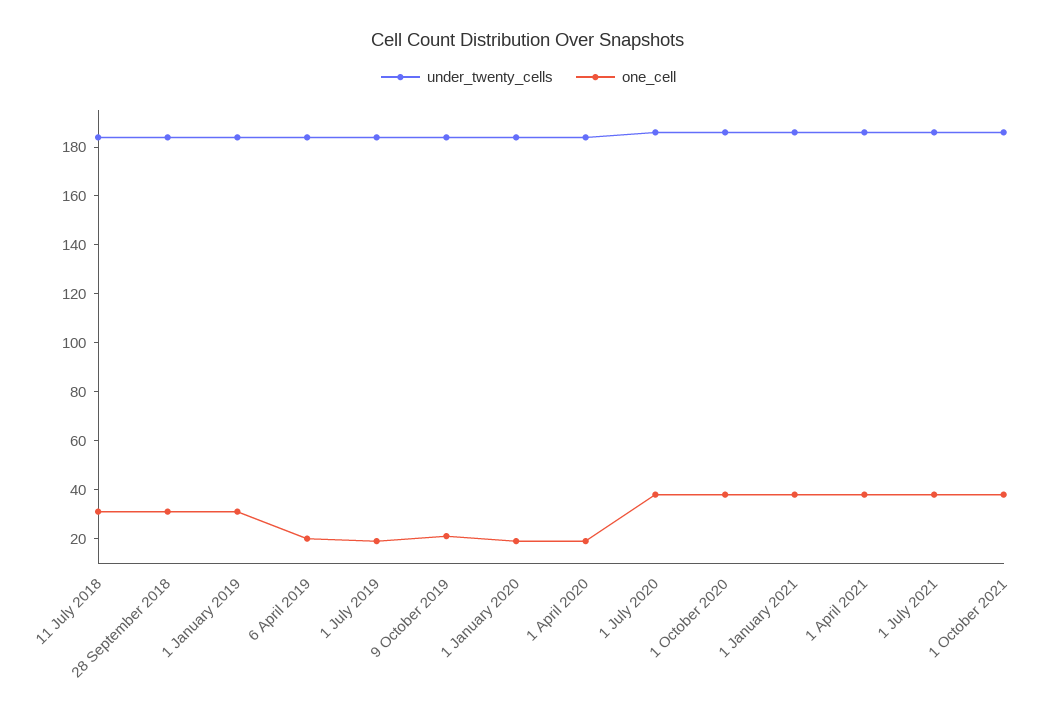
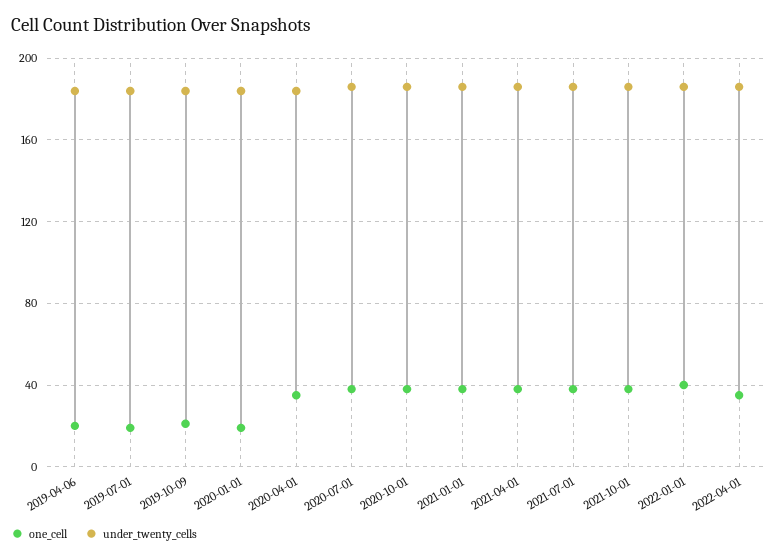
under_twenty_cells, 11 July 2018: 185 -> none
one_cell, 11 July 2018: 30 -> none
under_twenty_cells, 28 September 2018: 185 -> none
one_cell, 28 September 2018: 30 -> none
under_twenty_cells, 1 January 2019: 185 -> none
one_cell, 1 January 2019: 30 -> none
one_cell, 1 April 2020: 20 -> 35
one_cell, 2022-01-01: none -> 40
under_twenty_cells, 2022-01-01: none -> 185
one_cell, 2022-04-01: none -> 35
under_twenty_cells, 2022-04-01: none -> 185

